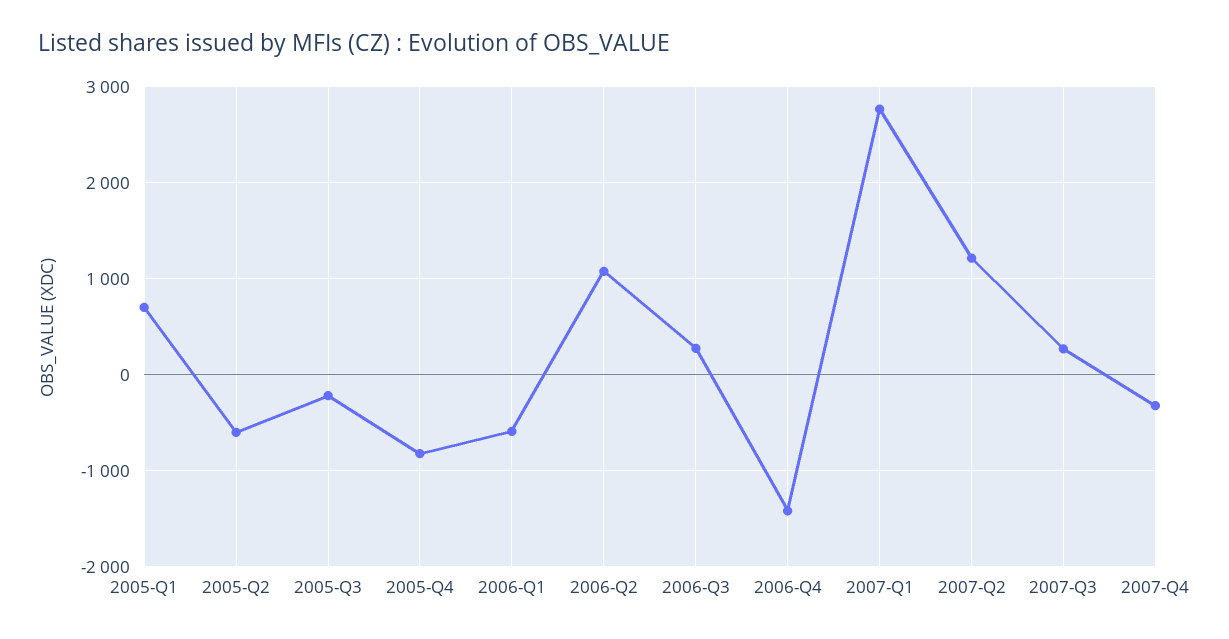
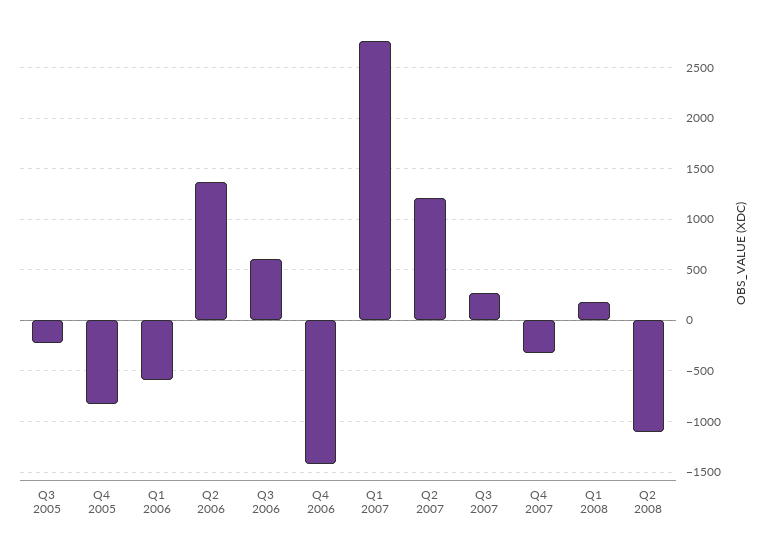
2005-Q1: 700 -> none
2005-Q2: -600 -> none
2006-Q2: 1100 -> 1400
2006-Q3: 300 -> 600
Q1 2008: none -> 200
Q2 2008: none -> -1100

